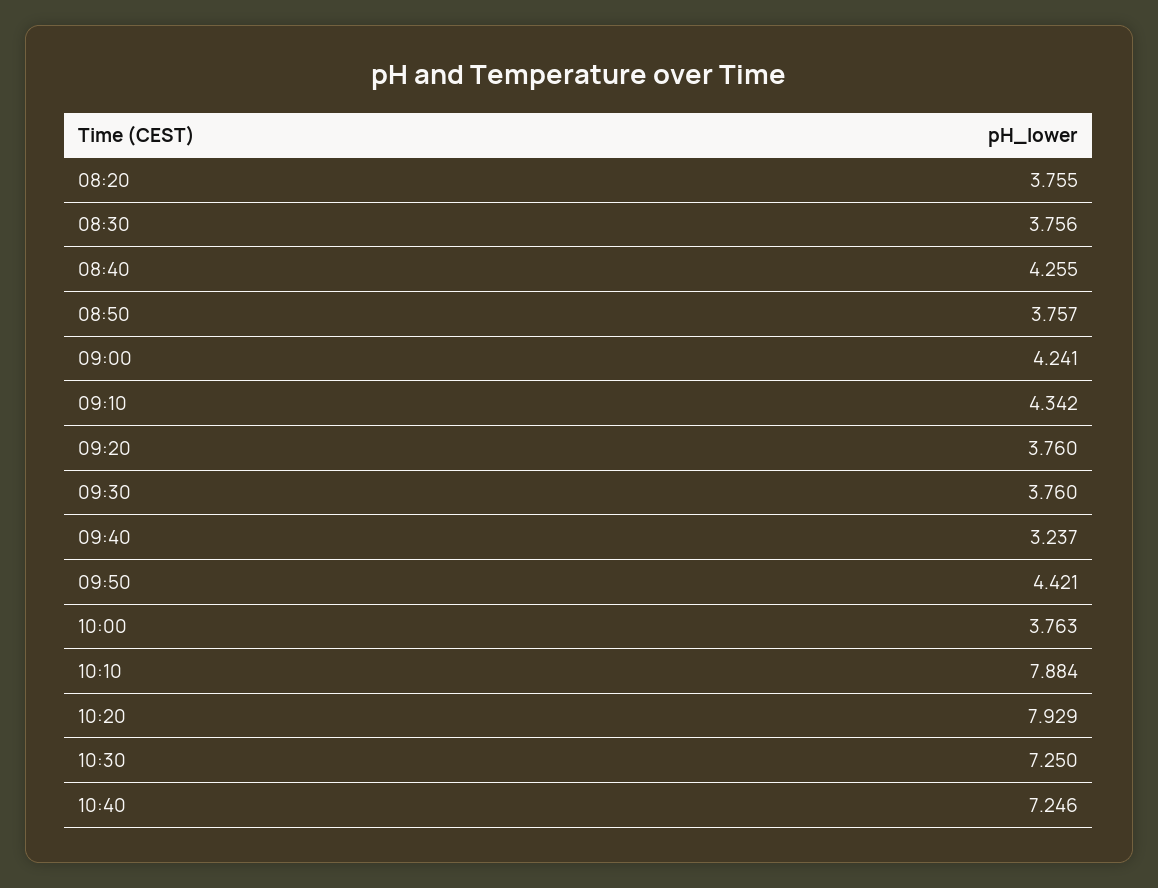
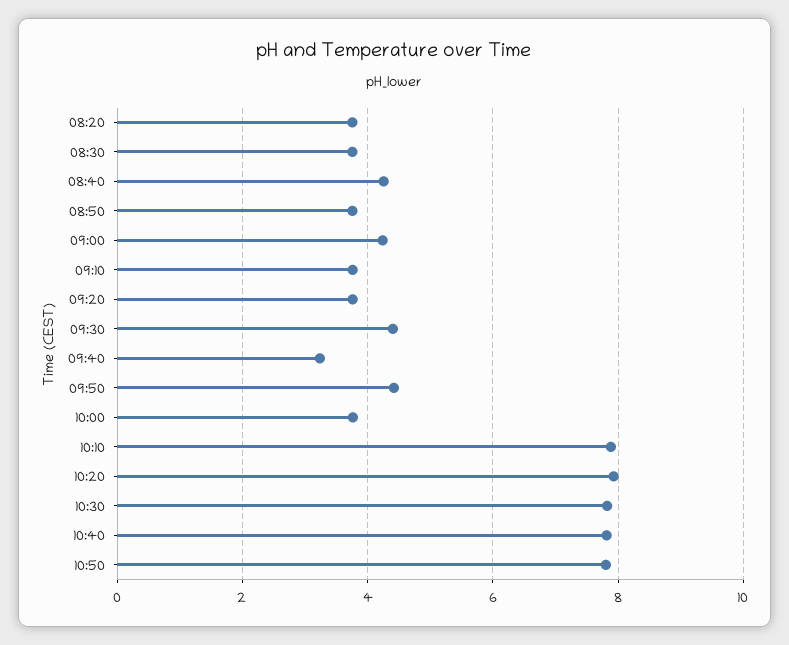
09:10: 4.342 -> 3.8
09:30: 3.76 -> 4.4
10:30: 7.25 -> 7.8
10:40: 7.246 -> 7.8
10:50: none -> 7.8

